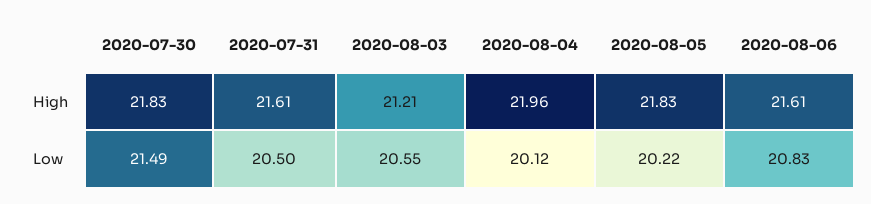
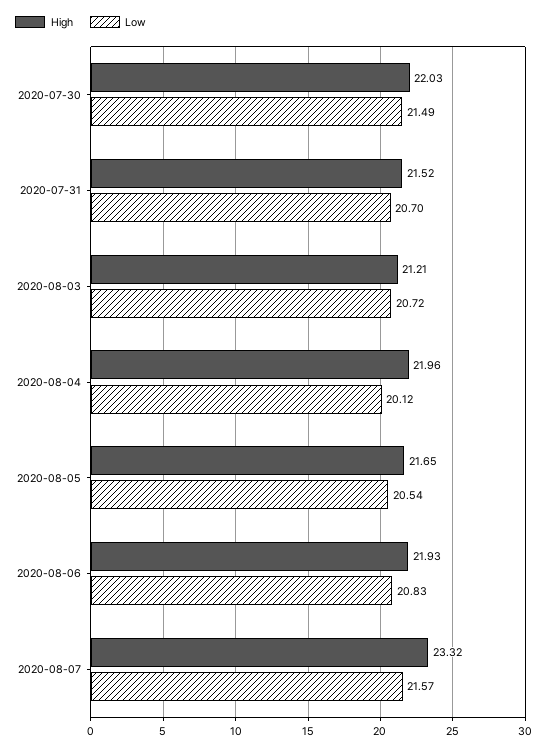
High, 2020-07-30: 21.83 -> 22.03
High, 2020-07-31: 21.61 -> 21.52
High, 2020-08-05: 21.83 -> 21.65
High, 2020-08-06: 21.61 -> 21.93
Low, 2020-07-31: 20.5 -> 20.7
Low, 2020-08-03: 20.55 -> 20.72
Low, 2020-08-05: 20.22 -> 20.54
High, 2020-08-07: none -> 23.32
Low, 2020-08-07: none -> 21.57

